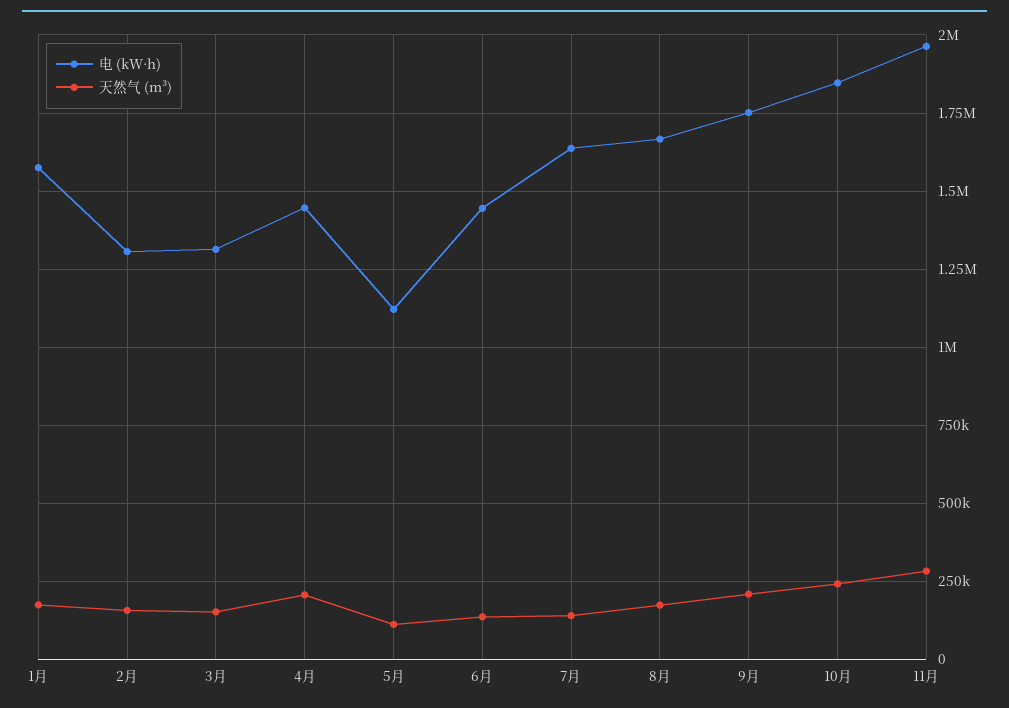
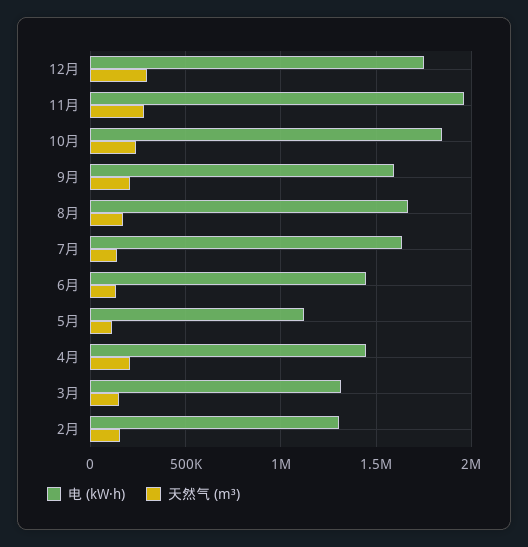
电 (kW·h), 1月: 1575000 -> none
天然气 (m³), 1月: 175000 -> none
电 (kW·h), 9月: 1750000 -> 1600000
电 (kW·h), 12月: none -> 1750000
天然气 (m³), 12月: none -> 300000

